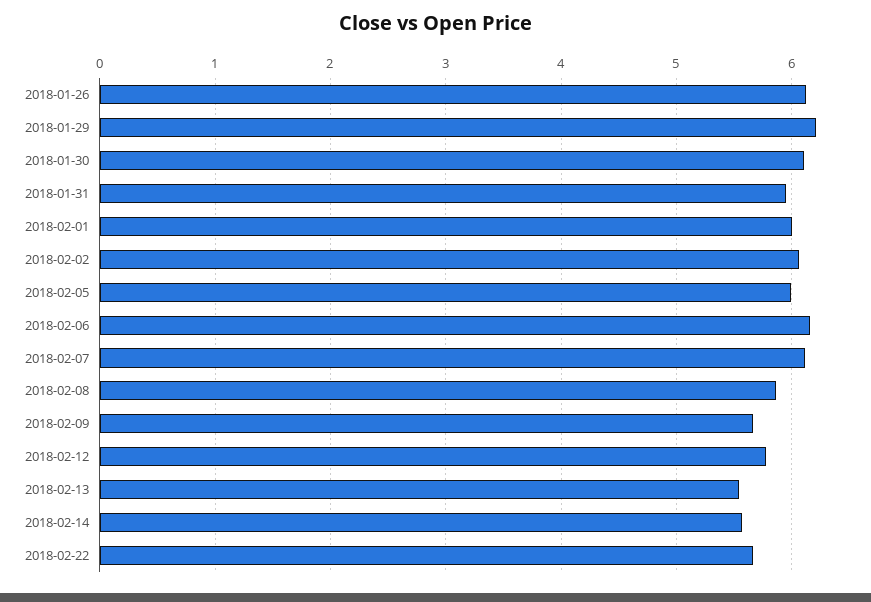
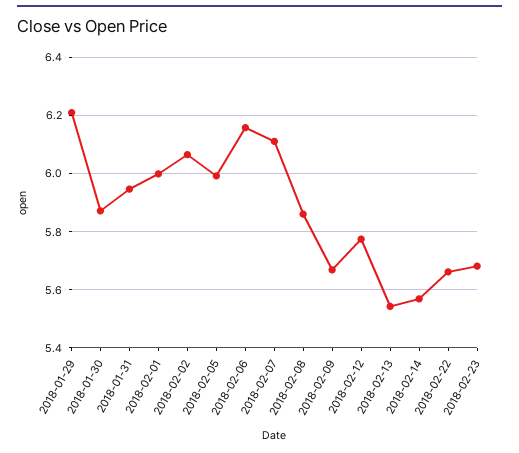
2018-01-26: 6.1 -> none
2018-01-30: 6.1 -> 5.875
2018-02-23: none -> 5.675

